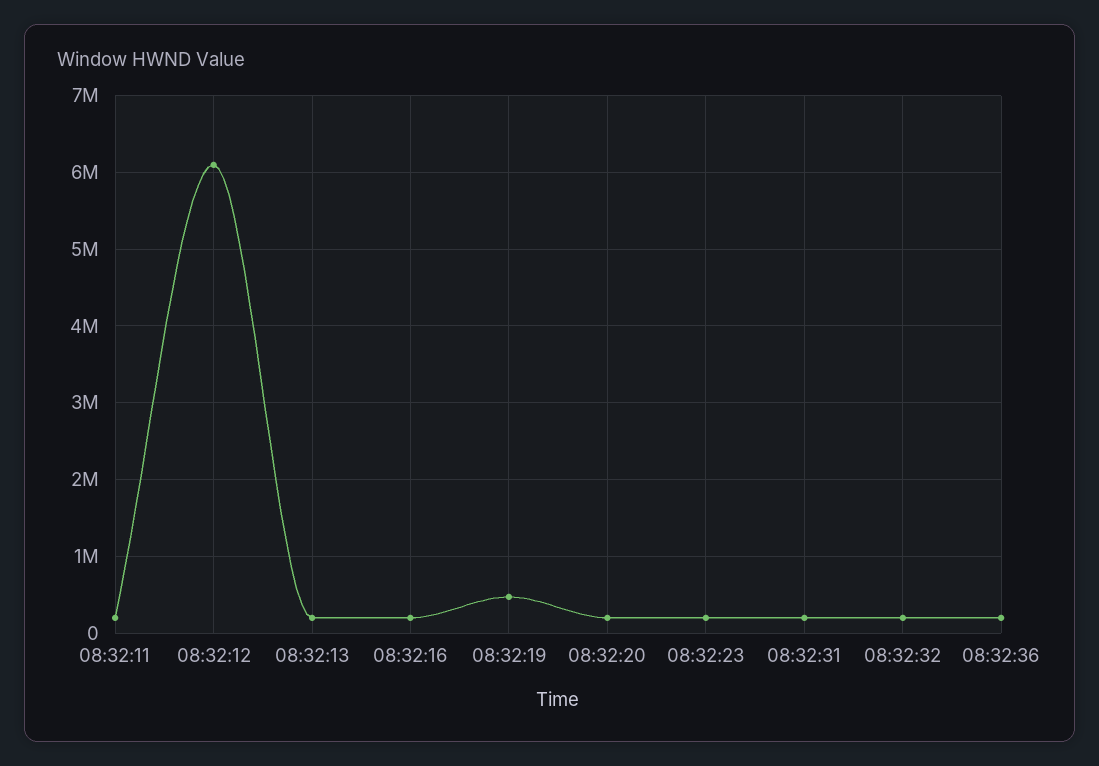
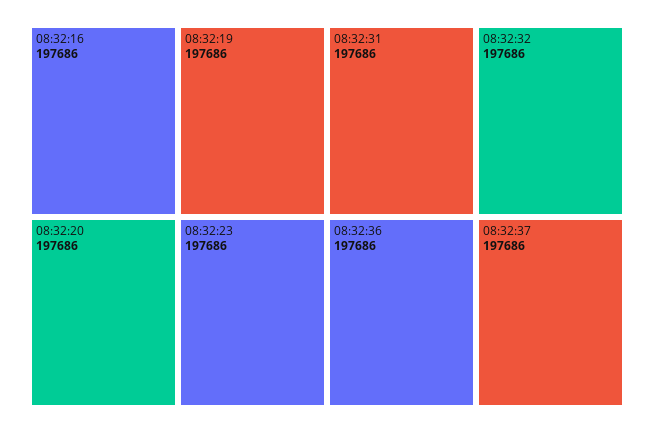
08:32:11: 200000 -> none
08:32:12: 6100000 -> none
08:32:13: 200000 -> none
08:32:19: 500000 -> 197686
08:32:37: none -> 197686

